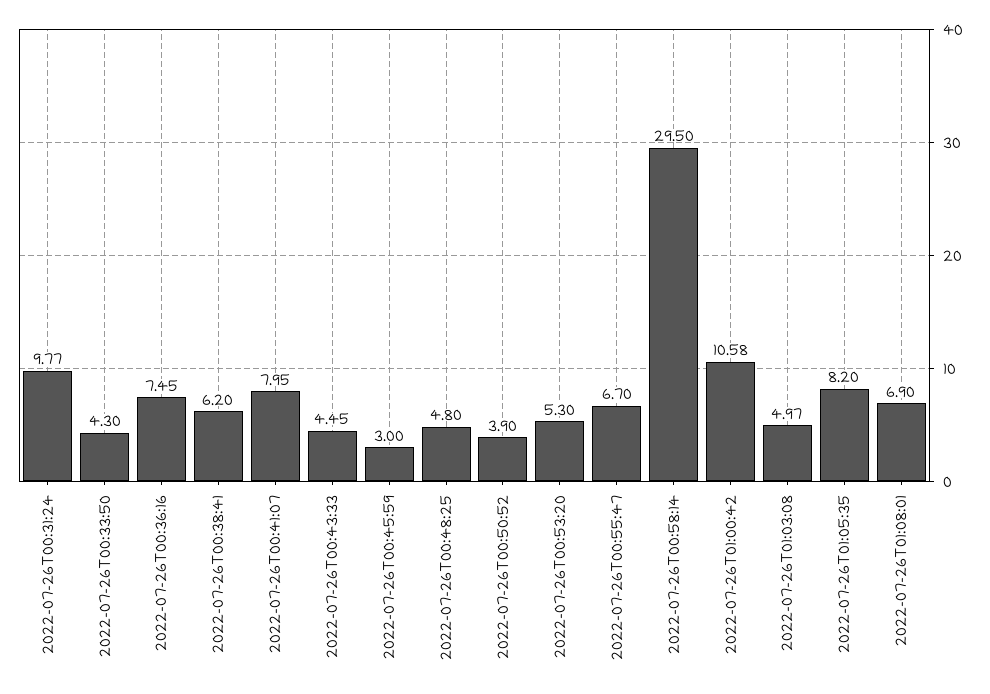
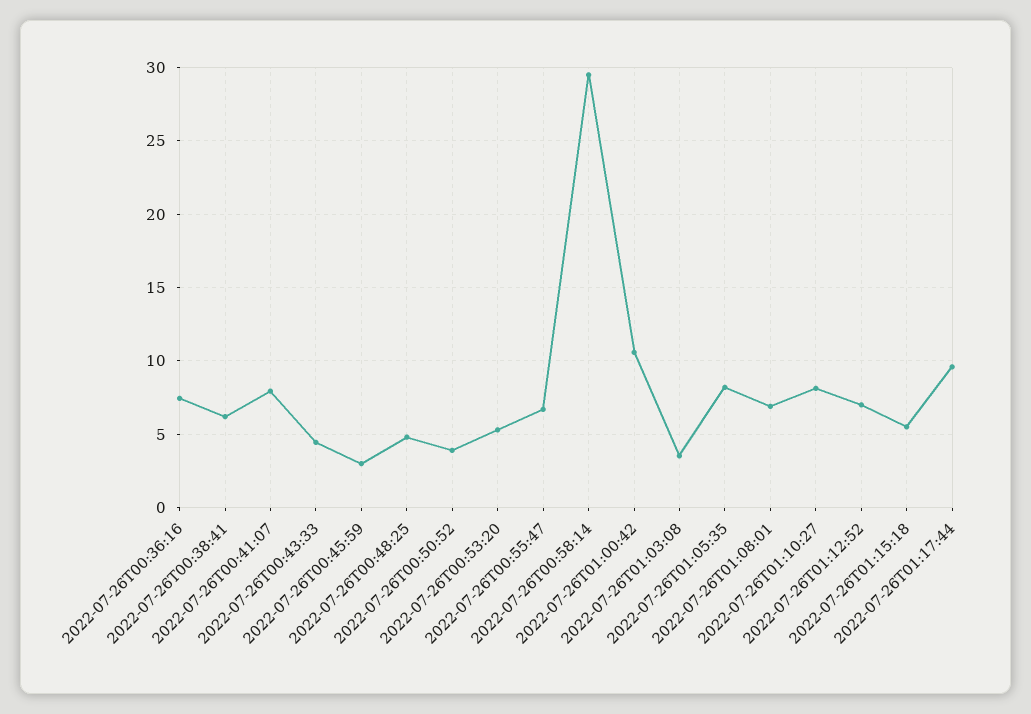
2022-07-26T00:31:24: 9.77 -> none
2022-07-26T00:33:50: 4.3 -> none
2022-07-26T01:03:08: 4.97 -> 3.5
2022-07-26T01:10:27: none -> 8
2022-07-26T01:12:52: none -> 7
2022-07-26T01:15:18: none -> 5.5
2022-07-26T01:17:44: none -> 9.5

